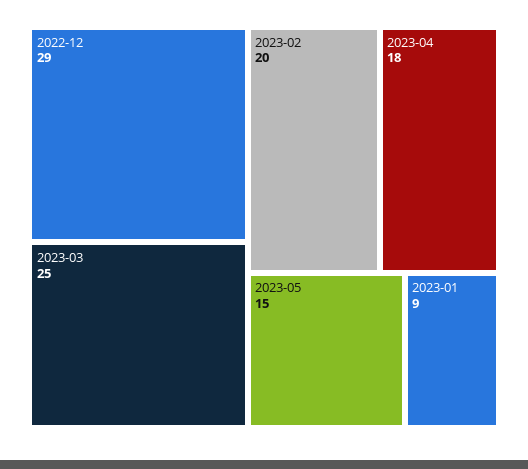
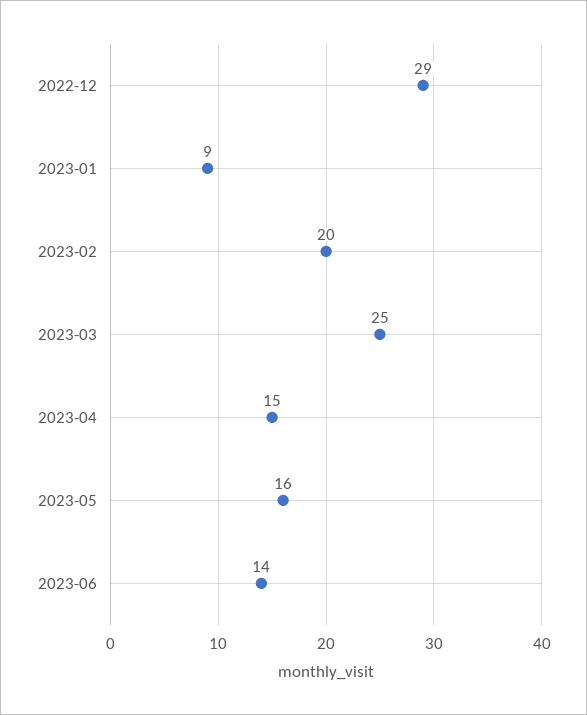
2023-04: 18 -> 15
2023-05: 15 -> 16
2023-06: none -> 14

